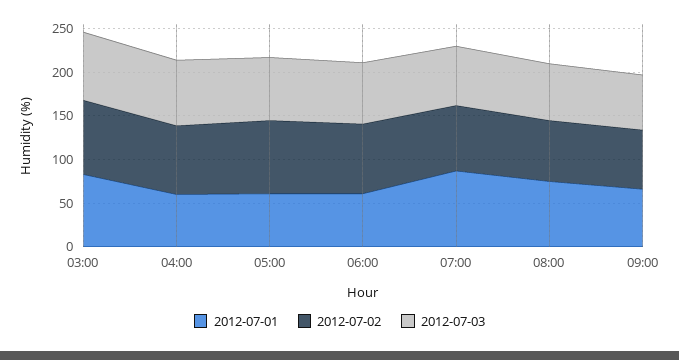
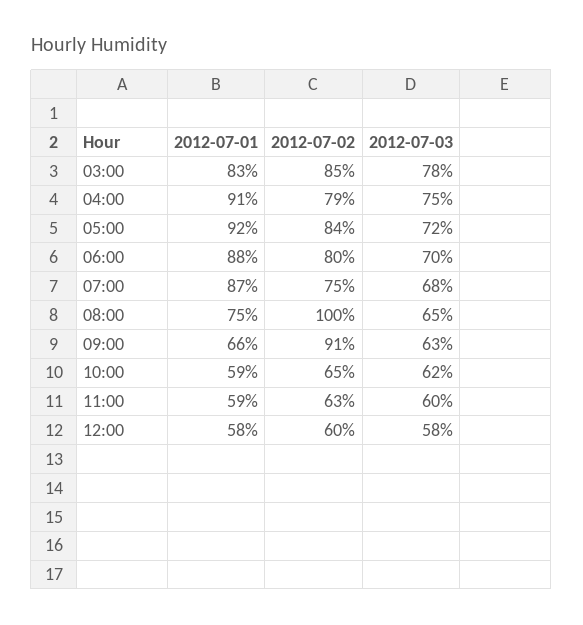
2012-07-01, 04:00: 60 -> 91
2012-07-01, 05:00: 60 -> 92
2012-07-01, 06:00: 60 -> 88
2012-07-02, 08:00: 70 -> 100
2012-07-02, 09:00: 70 -> 91
2012-07-01, 10:00: none -> 59
2012-07-02, 10:00: none -> 65
2012-07-03, 10:00: none -> 62
2012-07-01, 11:00: none -> 59
2012-07-02, 11:00: none -> 63
2012-07-03, 11:00: none -> 60
2012-07-01, 12:00: none -> 58
2012-07-02, 12:00: none -> 60
2012-07-03, 12:00: none -> 58

